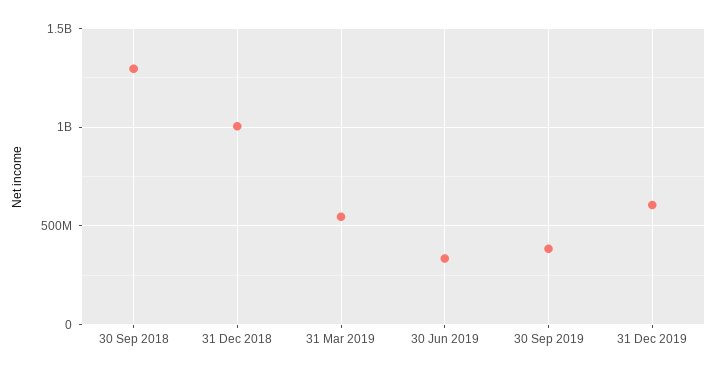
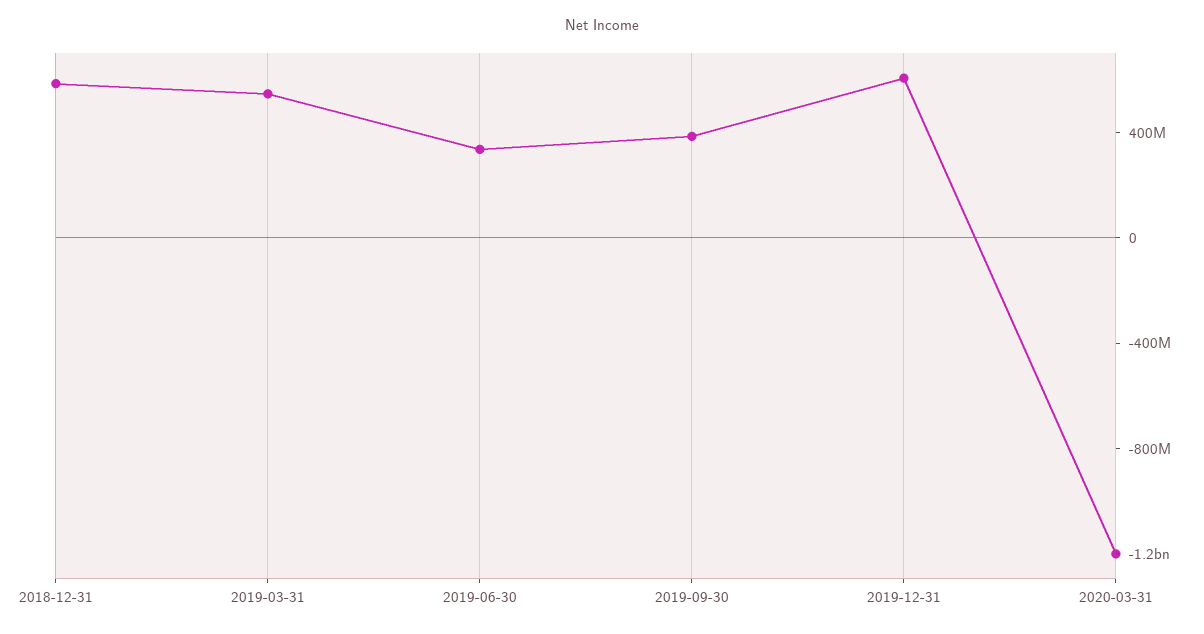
30 Sep 2018: 1300000000 -> none
31 Dec 2018: 1000000000 -> 600000000
2020-03-31: none -> -1200000000

